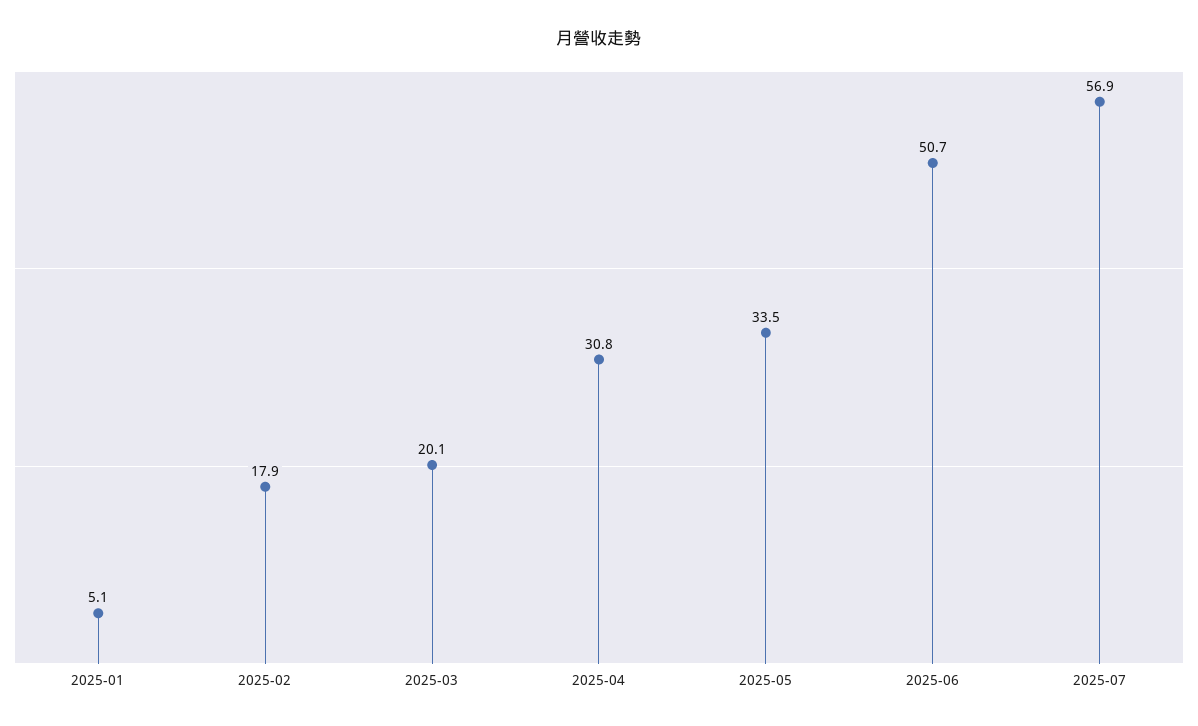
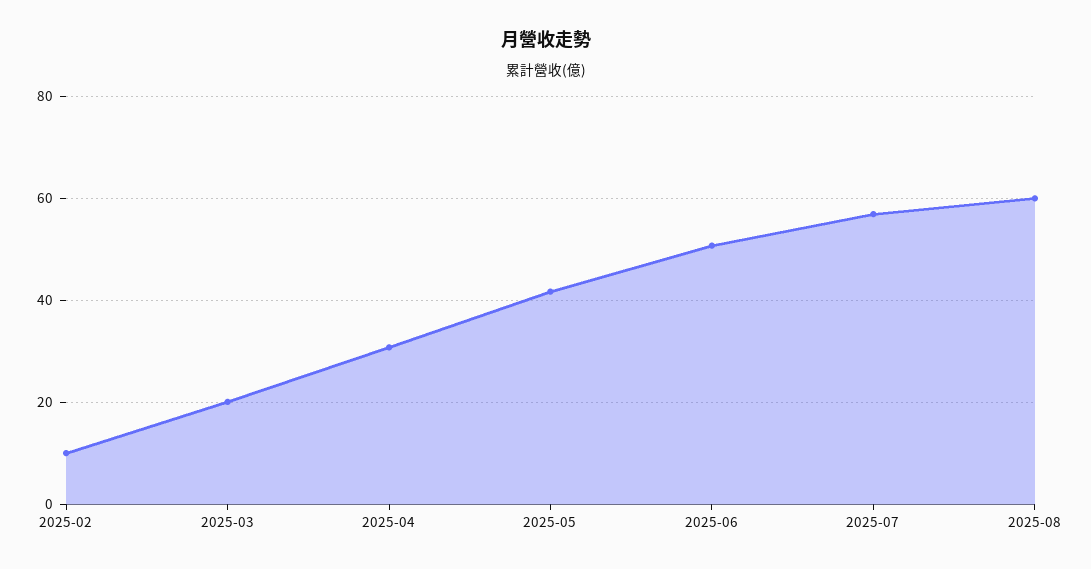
2025-01: 5.1 -> none
2025-02: 17.9 -> 10
2025-05: 33.5 -> 42
2025-08: none -> 60

